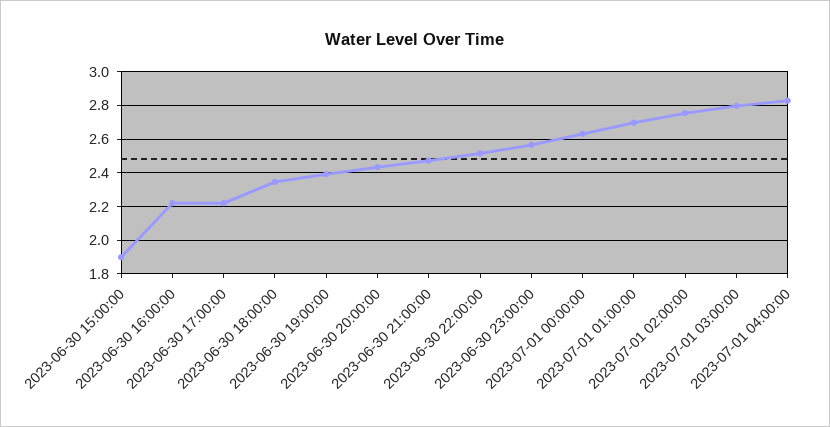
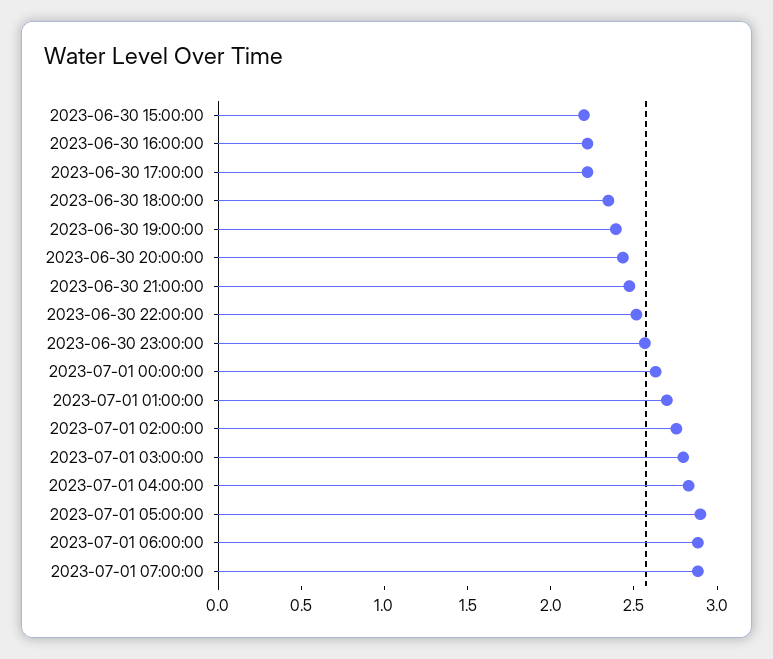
2023-06-30 15:00:00: 1.9 -> 2.2
2023-07-01 05:00:00: none -> 2.9
2023-07-01 06:00:00: none -> 2.9
2023-07-01 07:00:00: none -> 2.9

